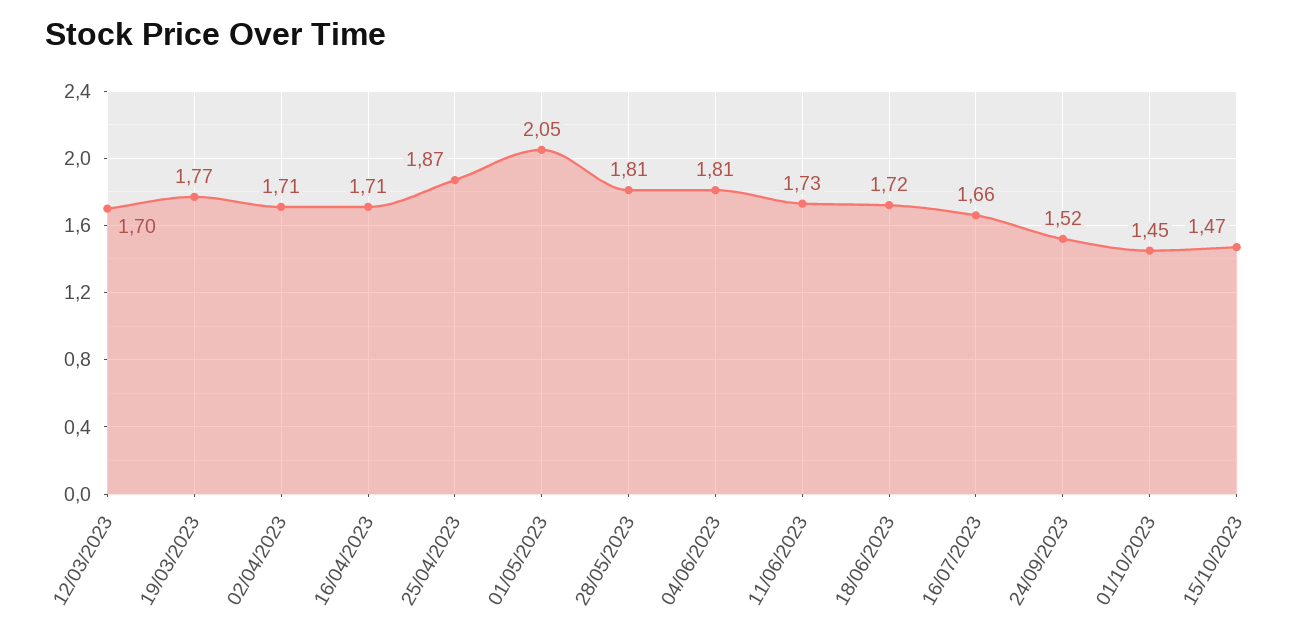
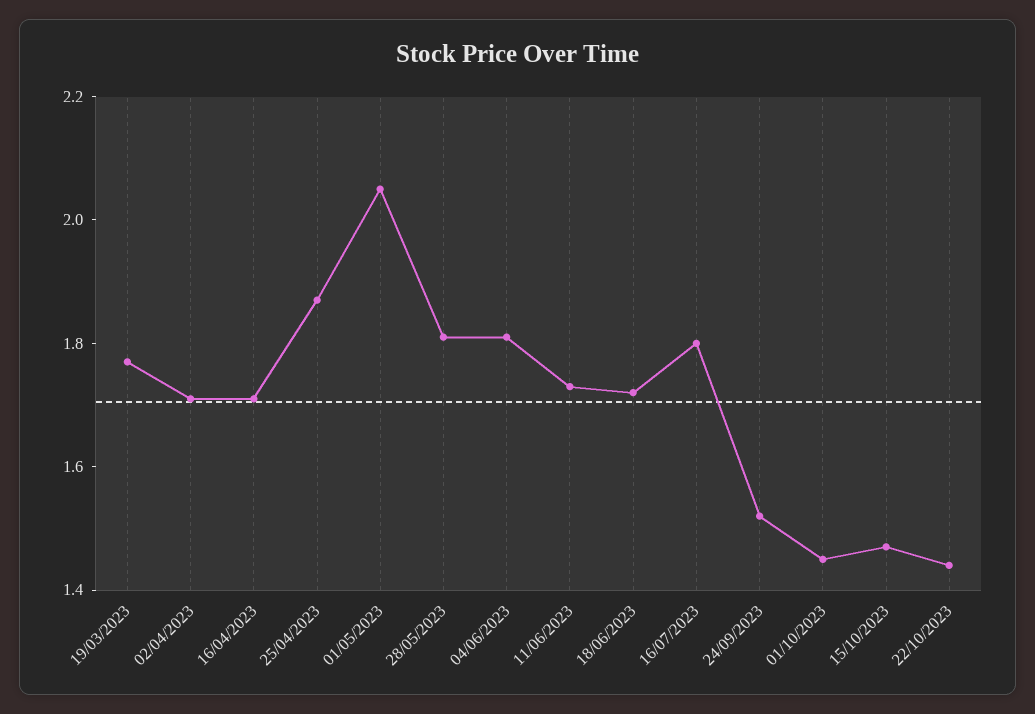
12/03/2023: 1.7 -> none
16/07/2023: 1.66 -> 1.8
22/10/2023: none -> 1.45

